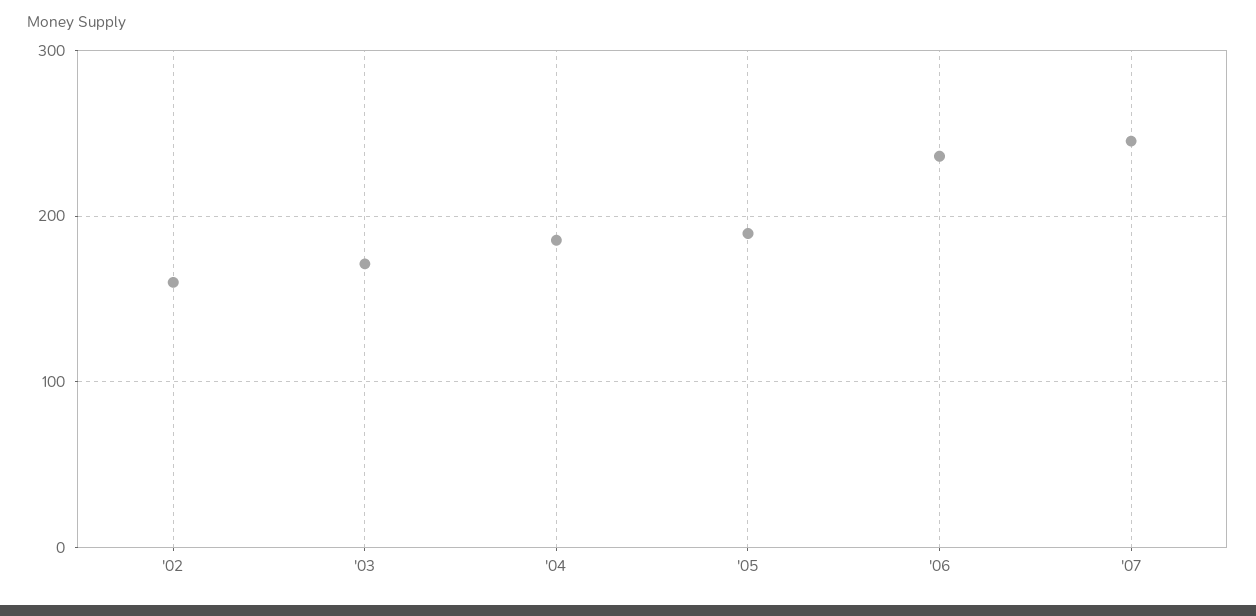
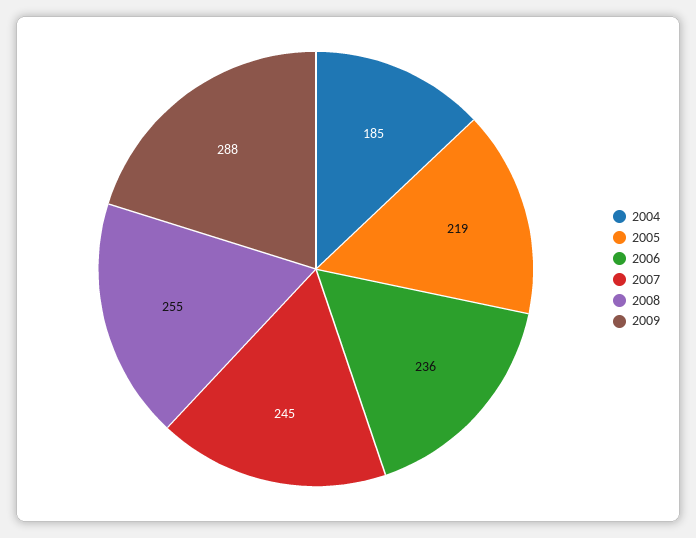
'02: 160 -> none
'03: 170 -> none
'05: 190 -> 219
2008: none -> 255
2009: none -> 288

